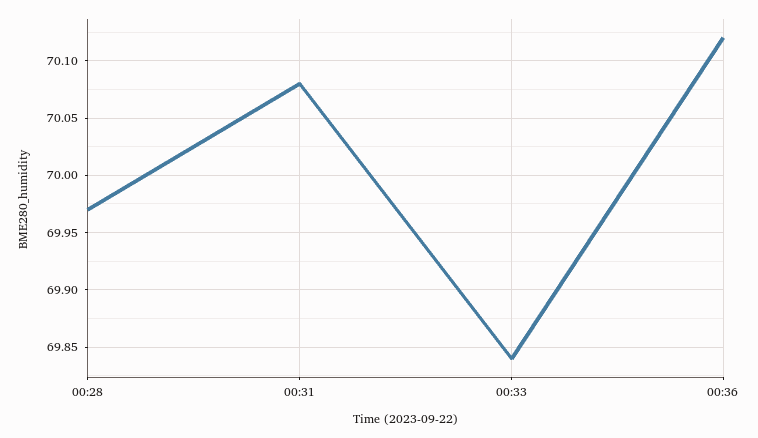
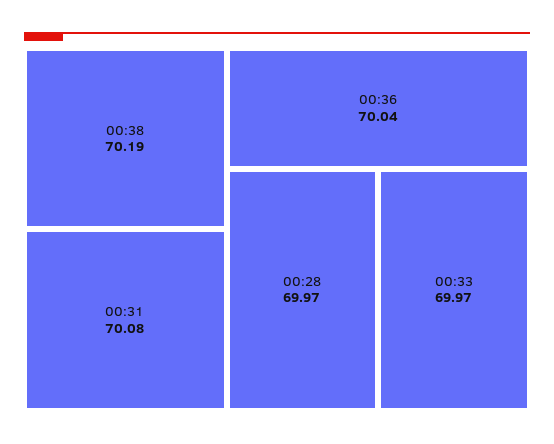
00:33: 69.84 -> 69.97
00:36: 70.12 -> 70.04
00:38: none -> 70.19

